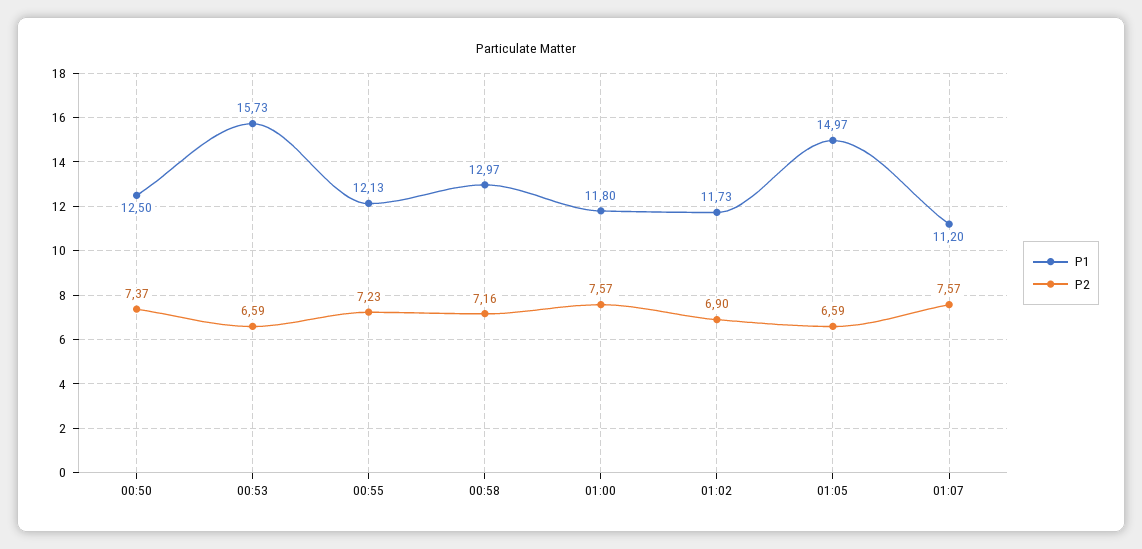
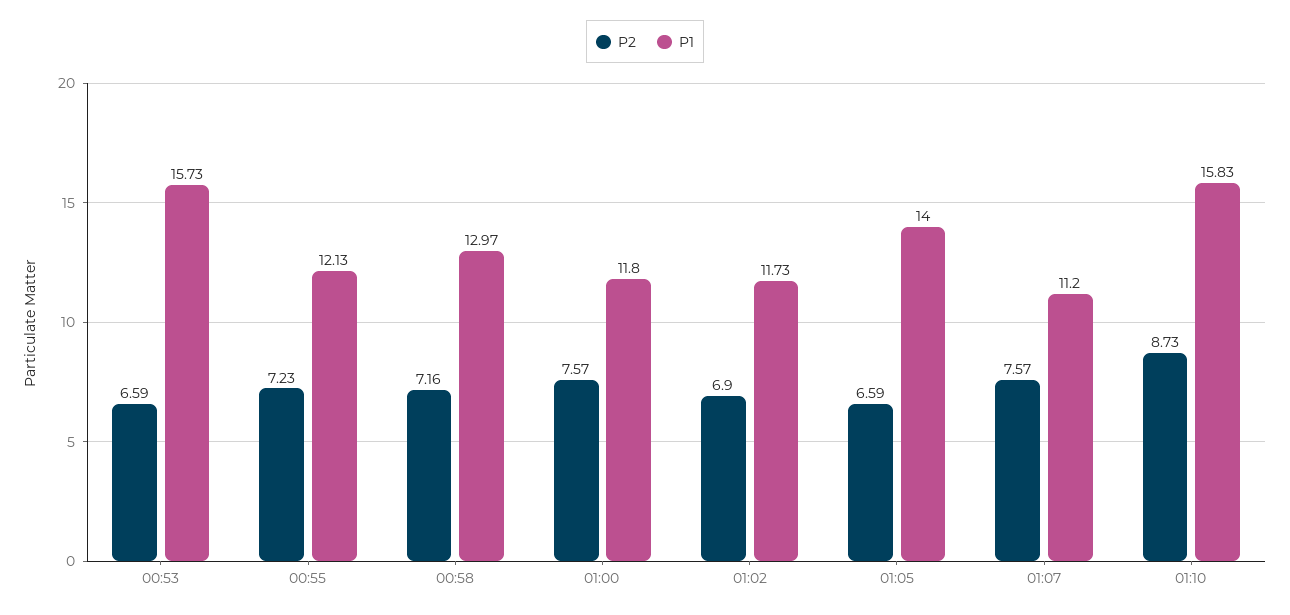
P1, 00:50: 12.5 -> none
P2, 00:50: 7.37 -> none
P1, 01:05: 14.97 -> 14
P2, 01:10: none -> 8.73
P1, 01:10: none -> 15.83

